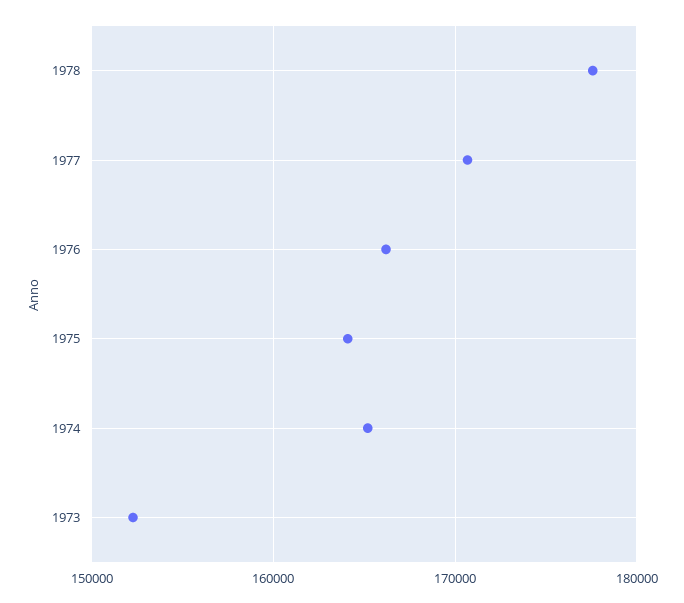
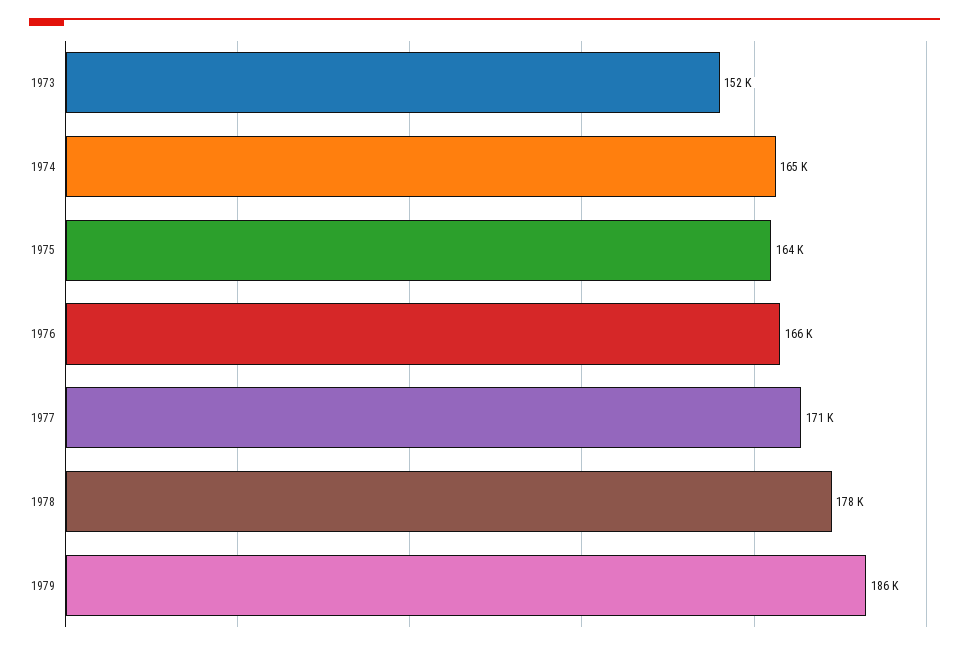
1979: none -> 186000

